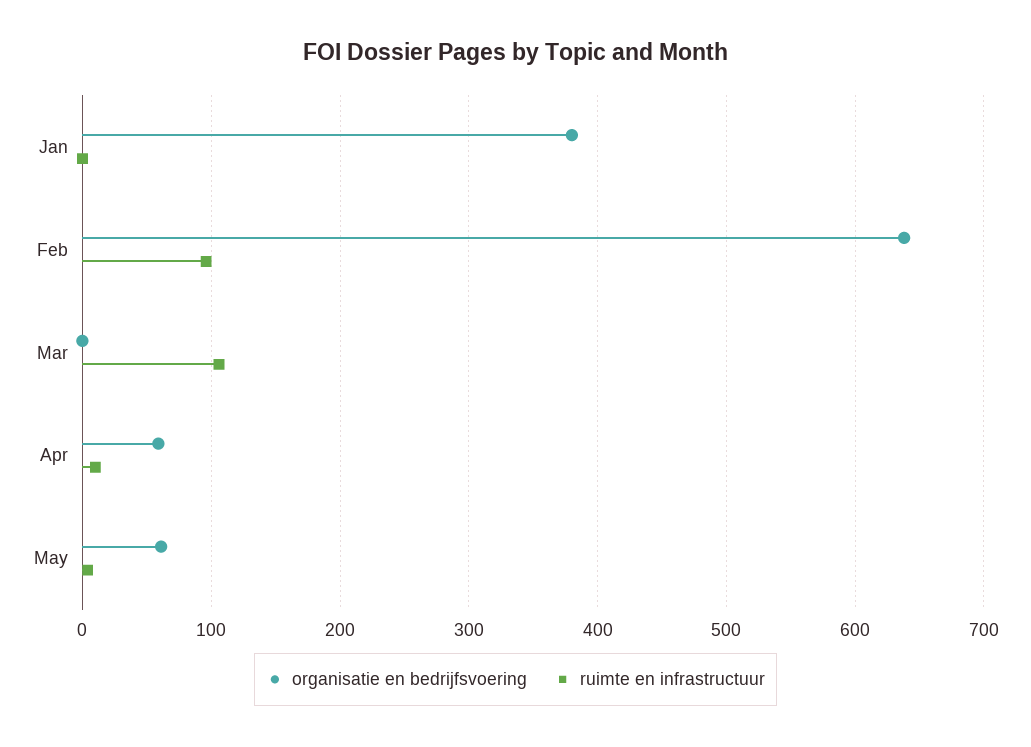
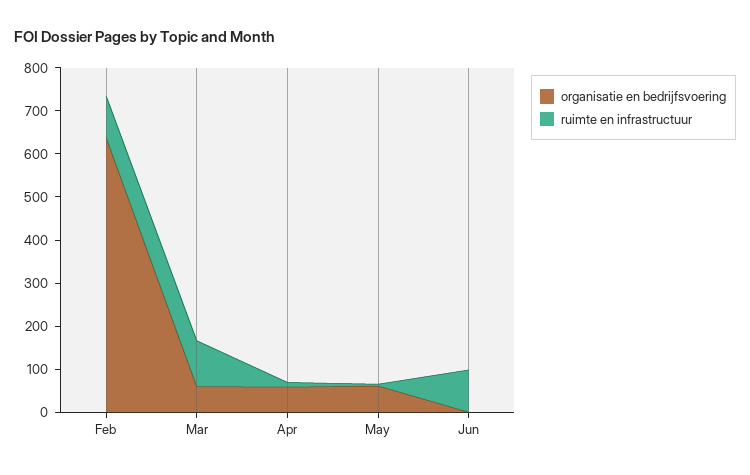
organisatie en bedrijfsvoering, Jan: 380 -> none
ruimte en infrastructuur, Jan: 0 -> none
organisatie en bedrijfsvoering, Mar: 0 -> 60
organisatie en bedrijfsvoering, Jun: none -> 0
ruimte en infrastructuur, Jun: none -> 100

